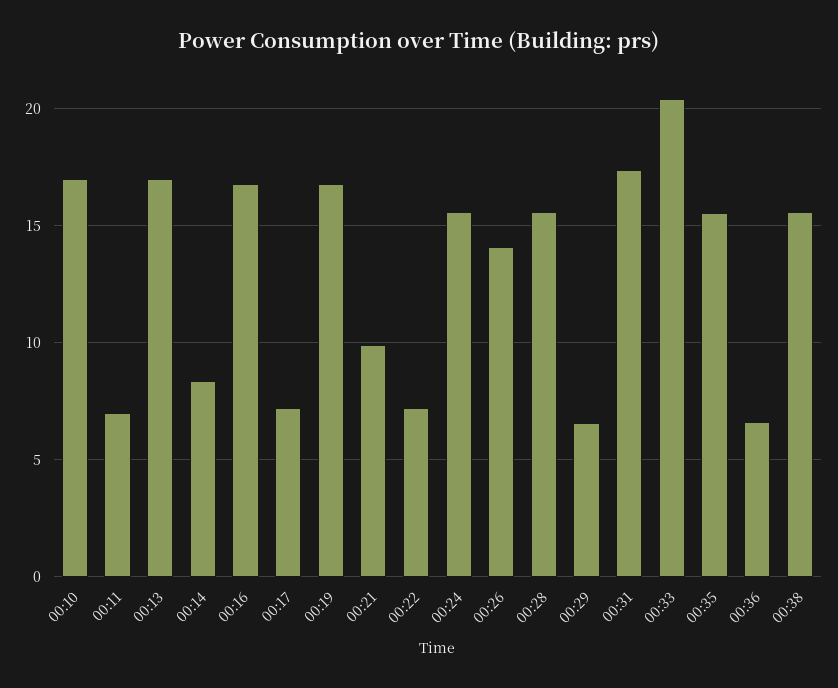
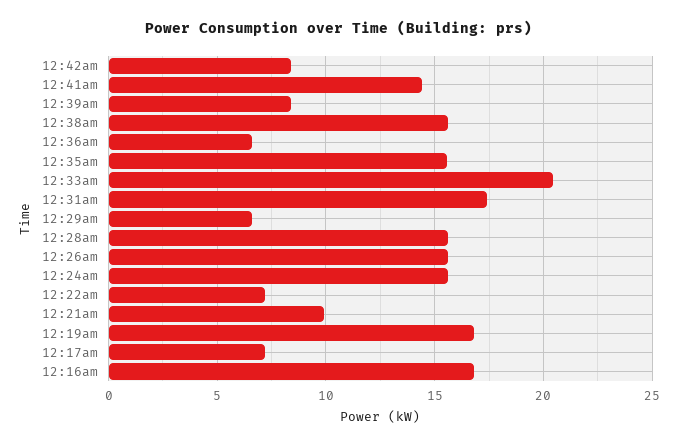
00:10: 17 -> none
00:11: 7 -> none
00:13: 17 -> none
00:14: 8.5 -> none
00:26: 14 -> 15.5
12:42am: none -> 8.5
12:41am: none -> 14.5
12:39am: none -> 8.5

